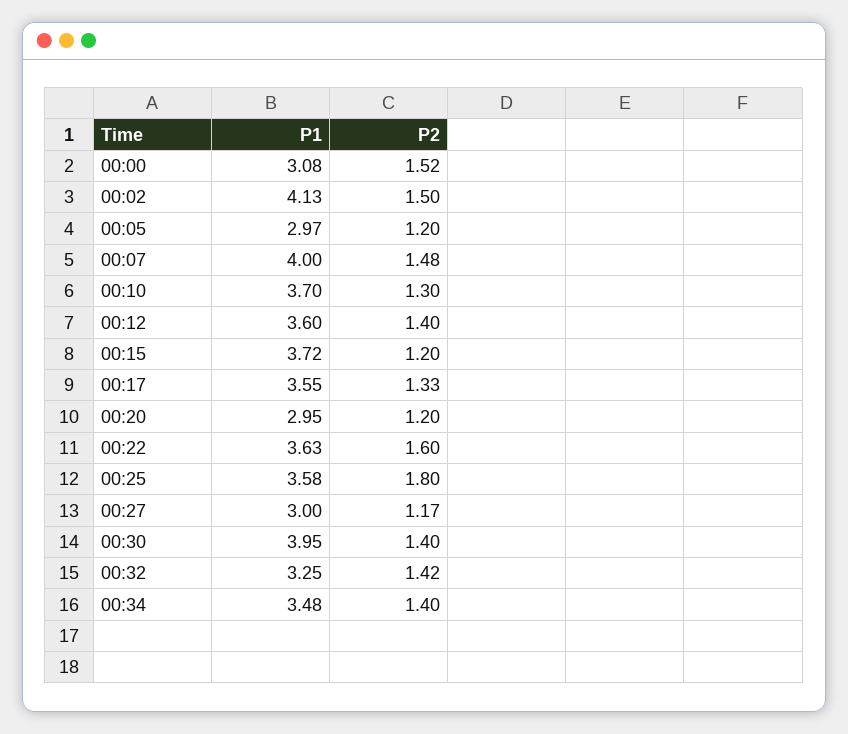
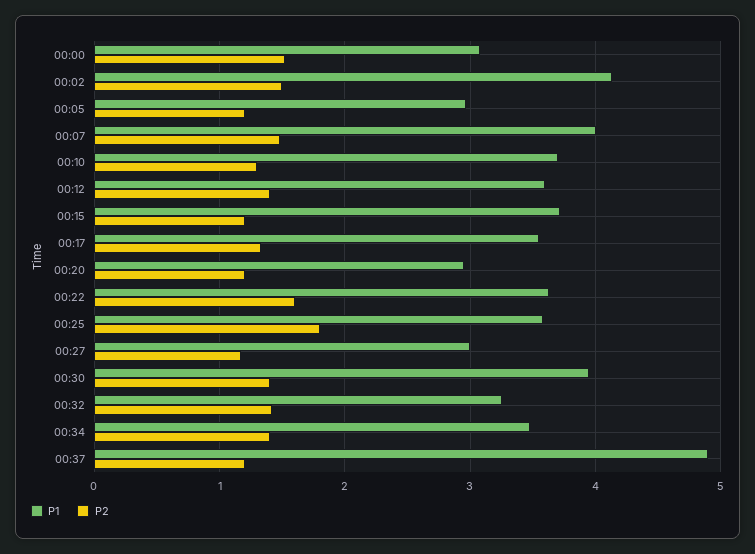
P1, 00:37: none -> 4.9
P2, 00:37: none -> 1.2

